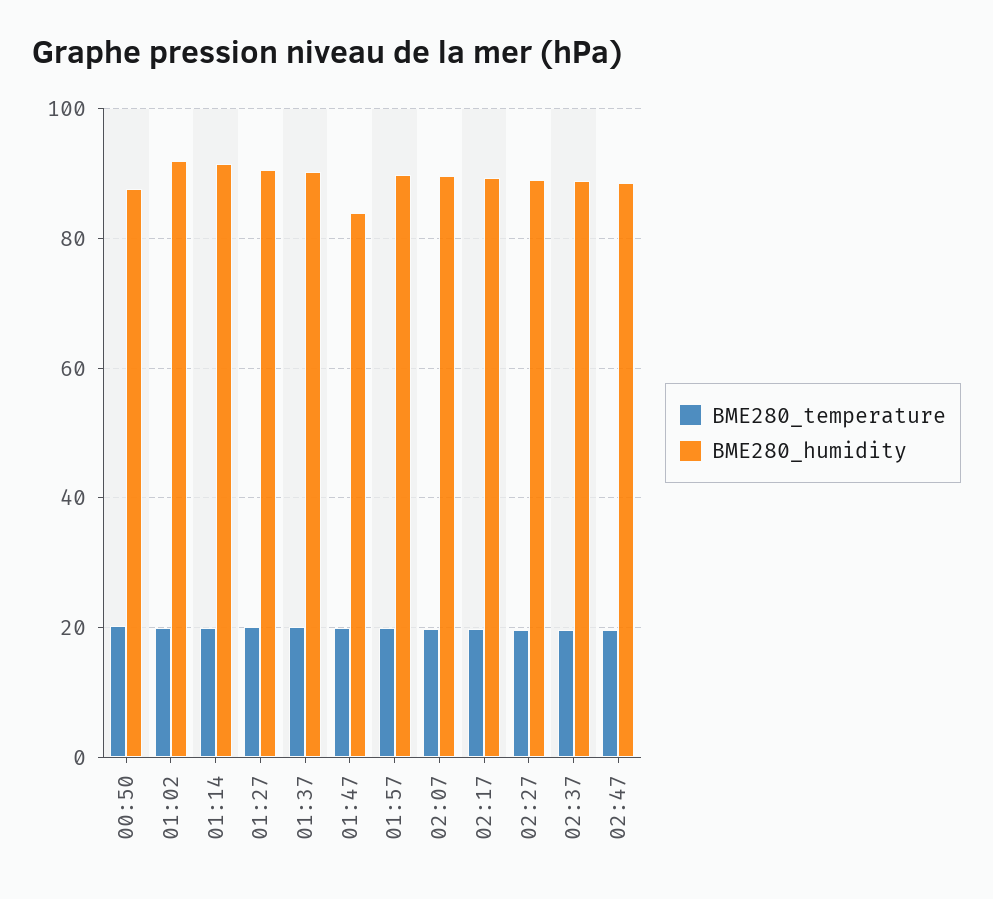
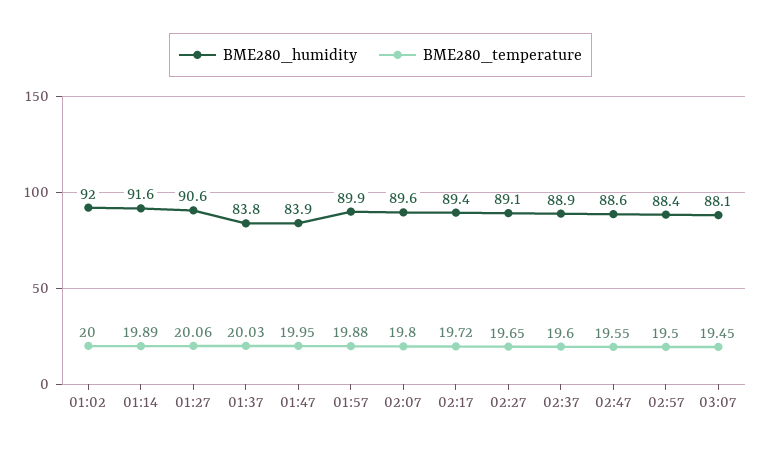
BME280_temperature, 00:50: 20 -> none
BME280_humidity, 00:50: 88 -> none
BME280_humidity, 01:37: 90 -> 83.8
BME280_humidity, 02:57: none -> 88.4
BME280_temperature, 02:57: none -> 19.5
BME280_humidity, 03:07: none -> 88.1
BME280_temperature, 03:07: none -> 19.45

